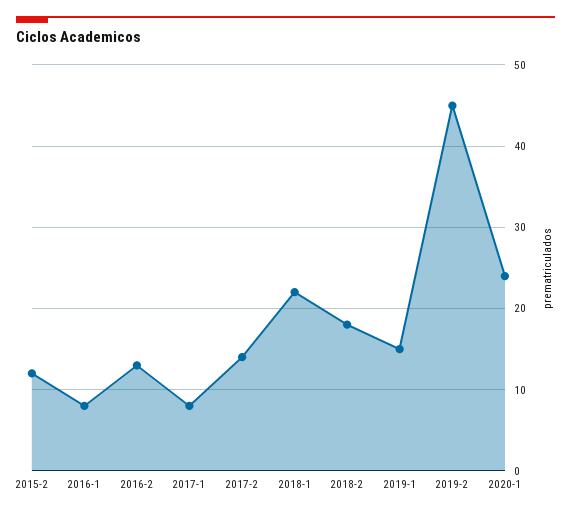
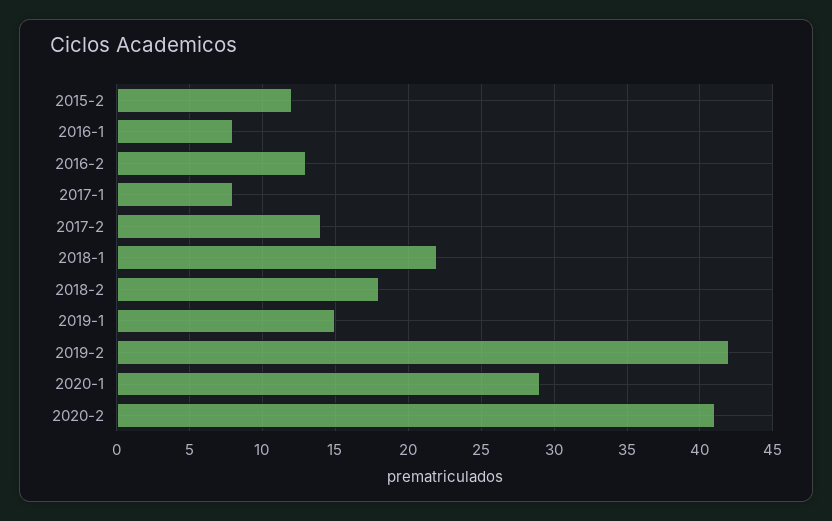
2019-2: 45 -> 42
2020-1: 24 -> 29
2020-2: none -> 41

